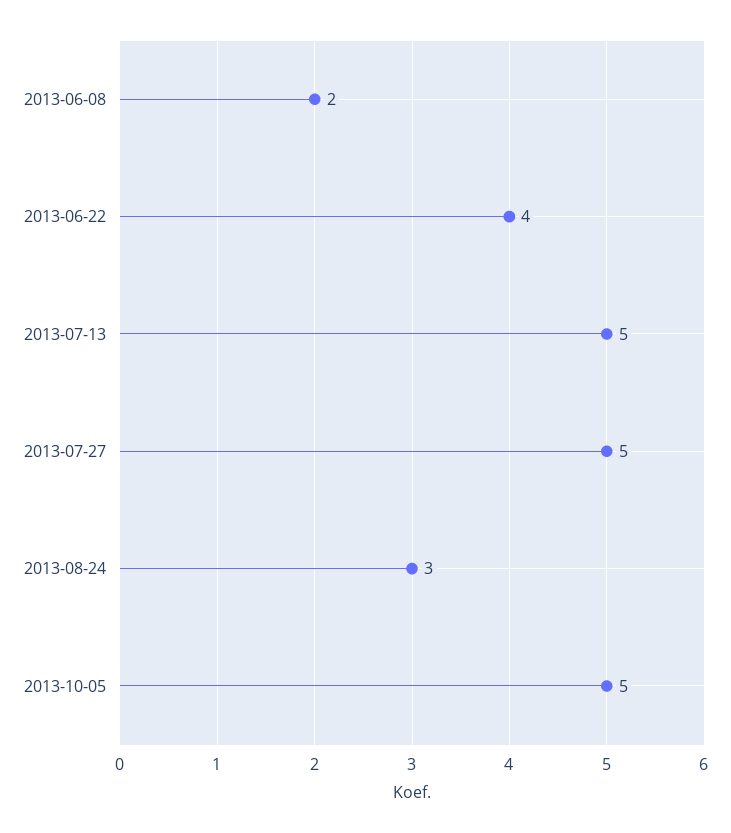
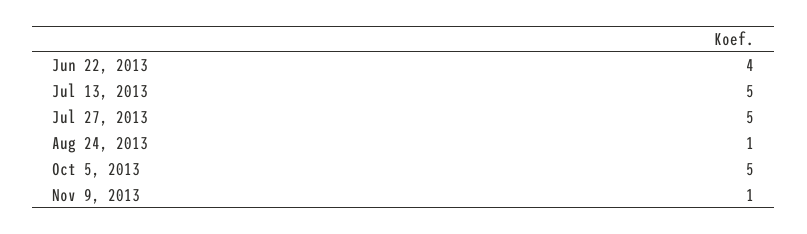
2013-06-08: 2 -> none
2013-08-24: 3 -> 1
Nov 9, 2013: none -> 1

